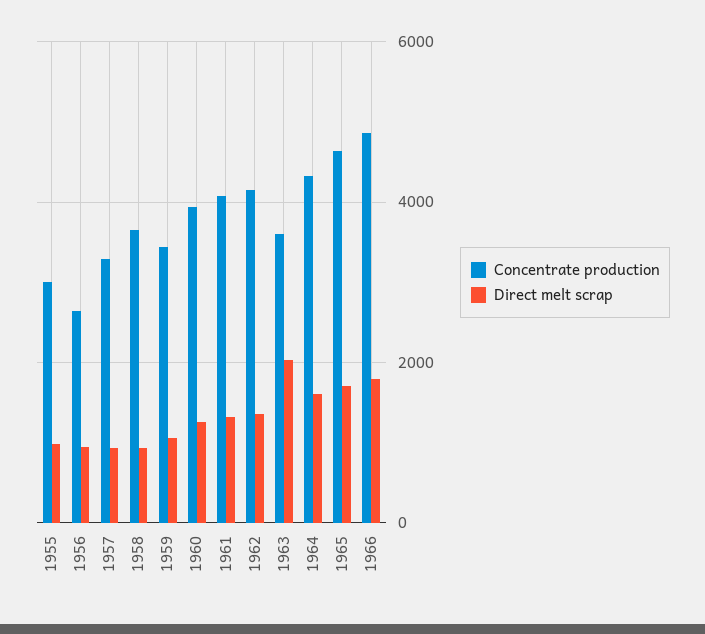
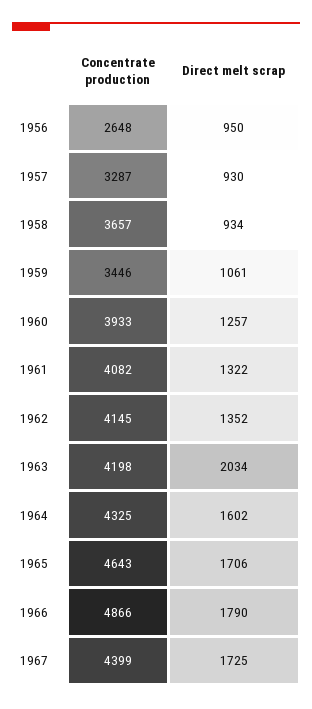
Concentrate production, 1955: 3000 -> none
Direct melt scrap, 1955: 1000 -> none
Concentrate production, 1963: 3600 -> 4198
Concentrate production, 1967: none -> 4399
Direct melt scrap, 1967: none -> 1725

